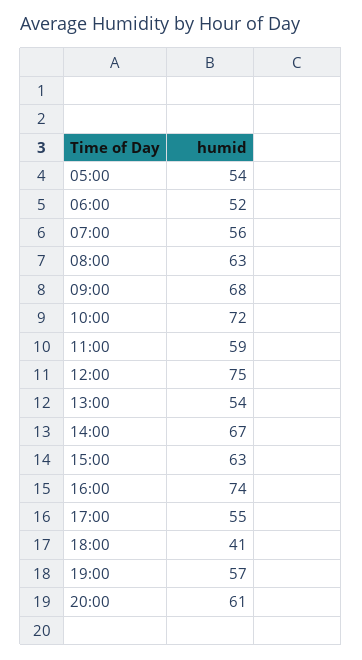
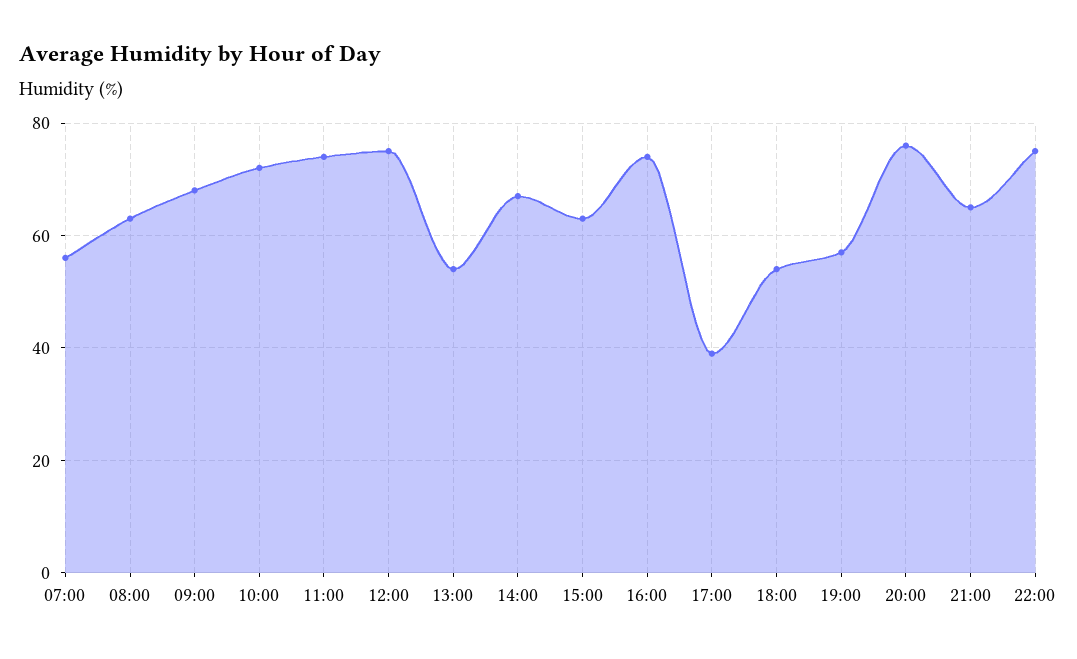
05:00: 54 -> none
06:00: 52 -> none
11:00: 59 -> 75
17:00: 55 -> 40
18:00: 41 -> 55
20:00: 61 -> 75
21:00: none -> 65
22:00: none -> 75

